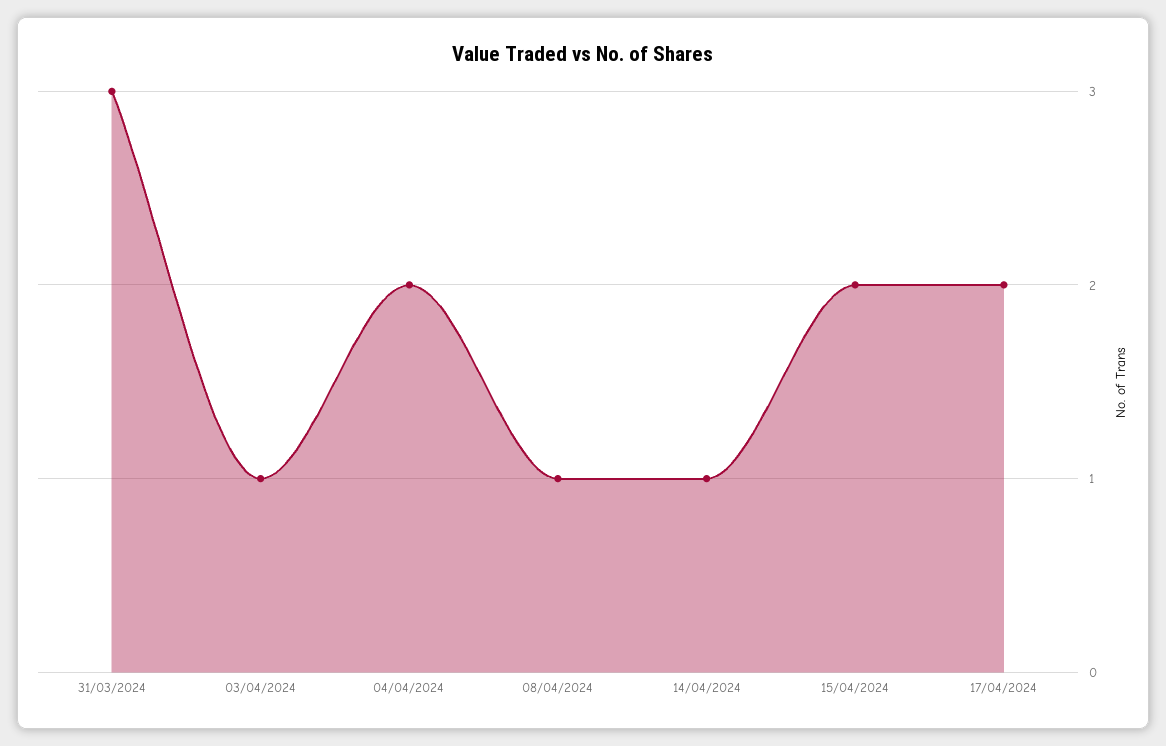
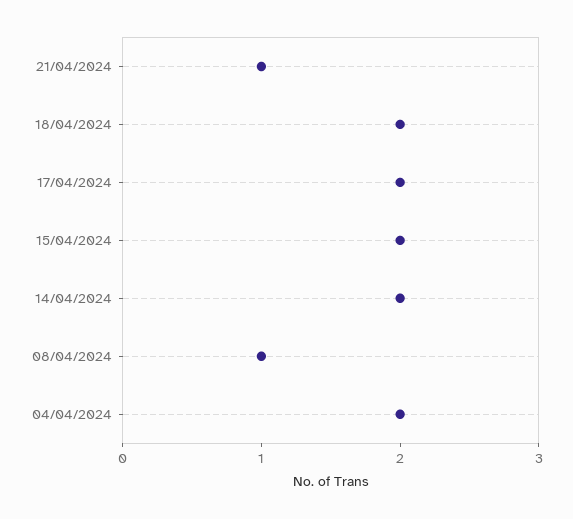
31/03/2024: 3 -> none
03/04/2024: 1 -> none
14/04/2024: 1 -> 2
21/04/2024: none -> 1
18/04/2024: none -> 2

